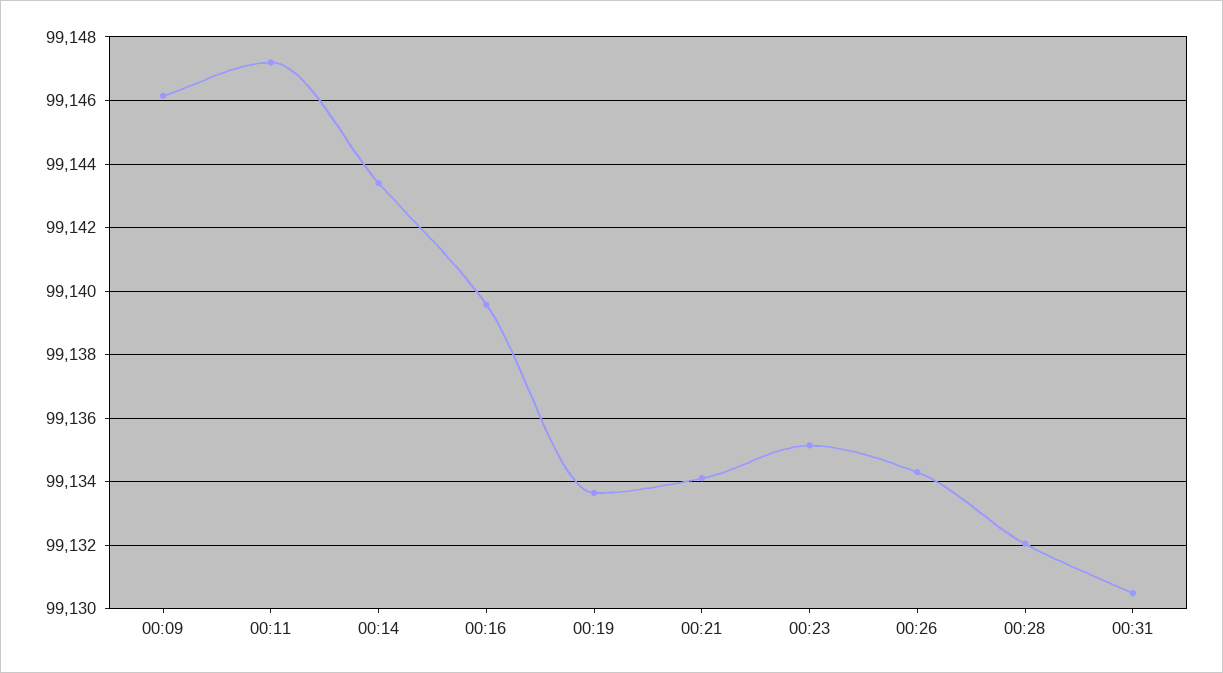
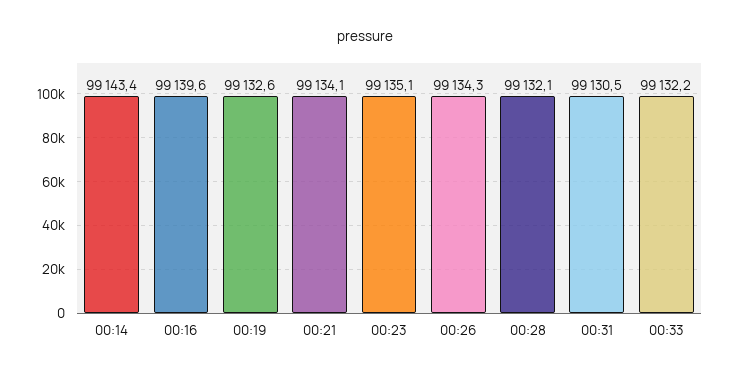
00:09: 99146.2 -> none
00:11: 99147.2 -> none
00:19: 99133.6 -> 99132.6
00:33: none -> 99132.2

